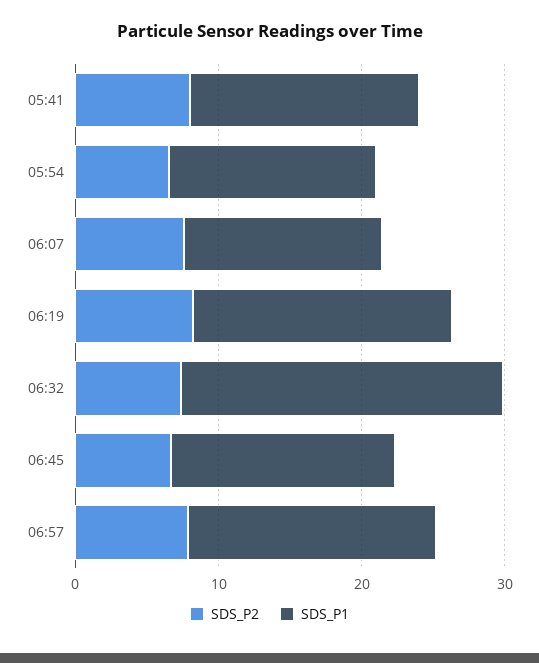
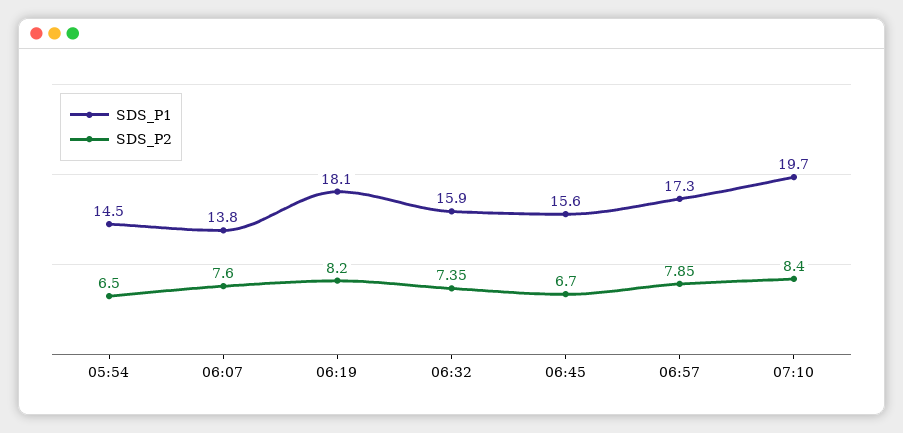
SDS_P2, 05:41: 8 -> none
SDS_P1, 05:41: 16 -> none
SDS_P1, 06:32: 22 -> 15.9
SDS_P1, 07:10: none -> 19.7
SDS_P2, 07:10: none -> 8.4

